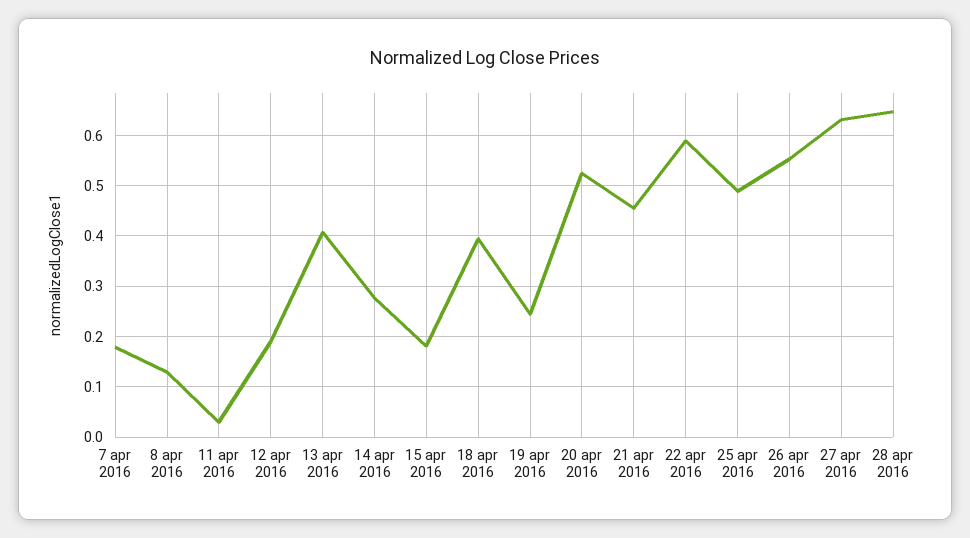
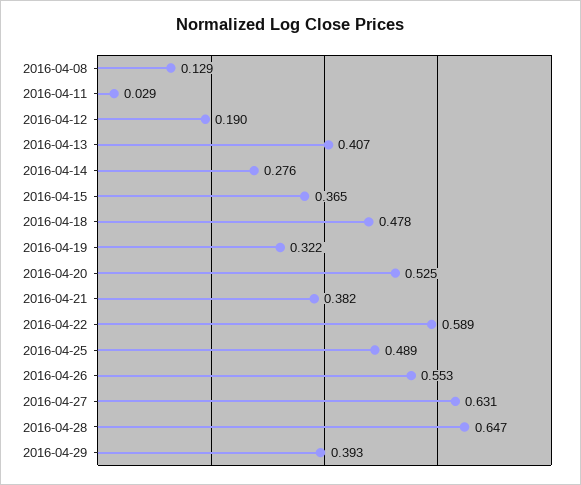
7 apr 2016: 0.18 -> none
15 apr 2016: 0.18 -> 0.365
18 apr 2016: 0.4 -> 0.478
19 apr 2016: 0.24 -> 0.322
21 apr 2016: 0.46 -> 0.382
2016-04-29: none -> 0.393

